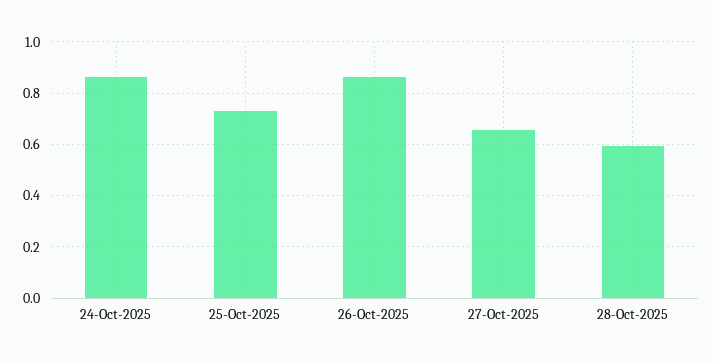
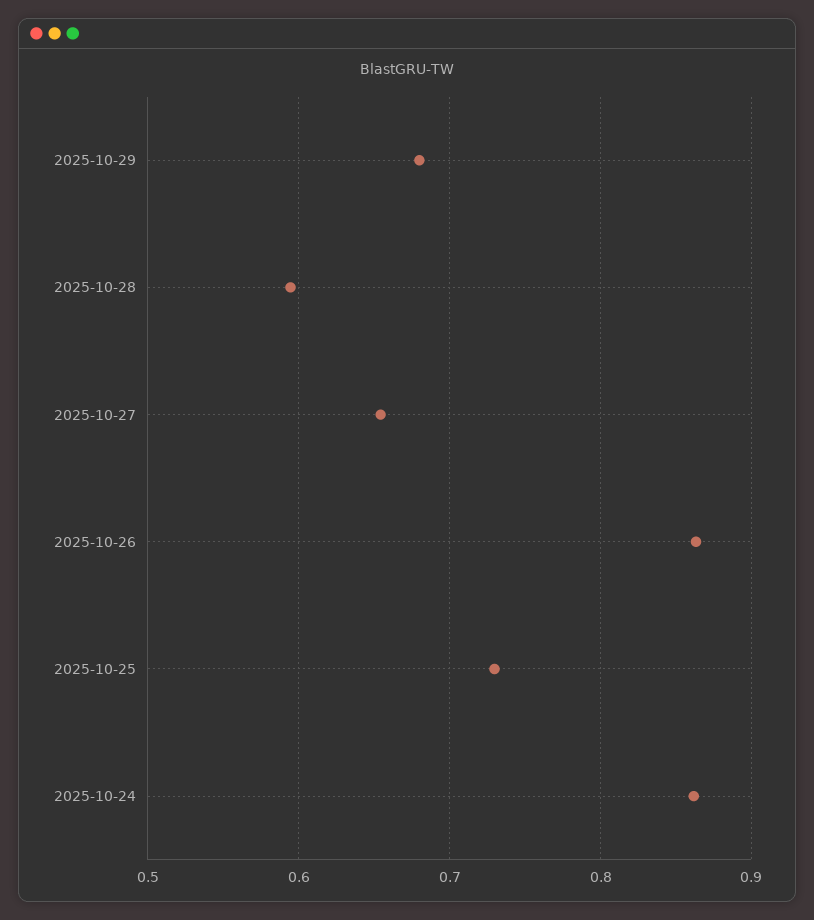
2025-10-29: none -> 0.68

